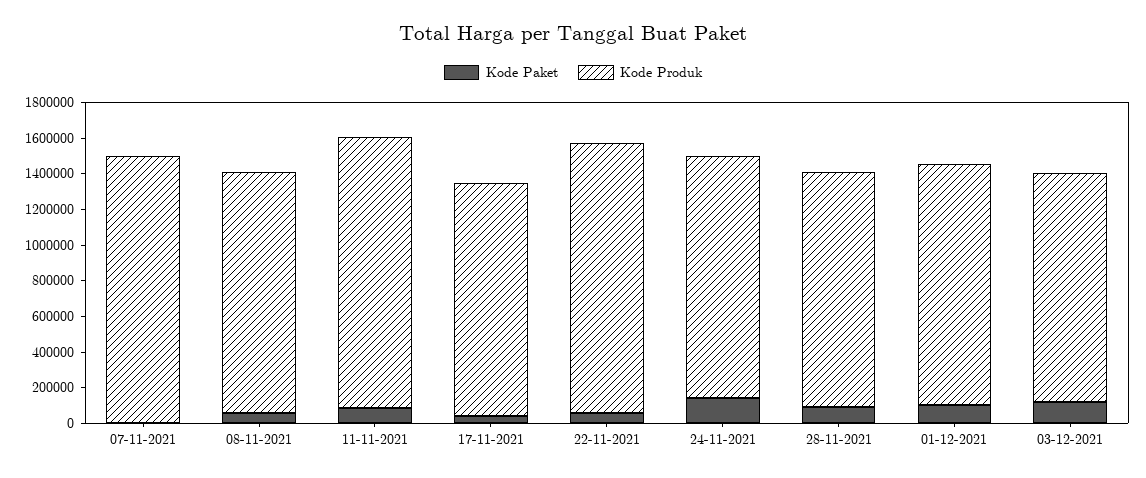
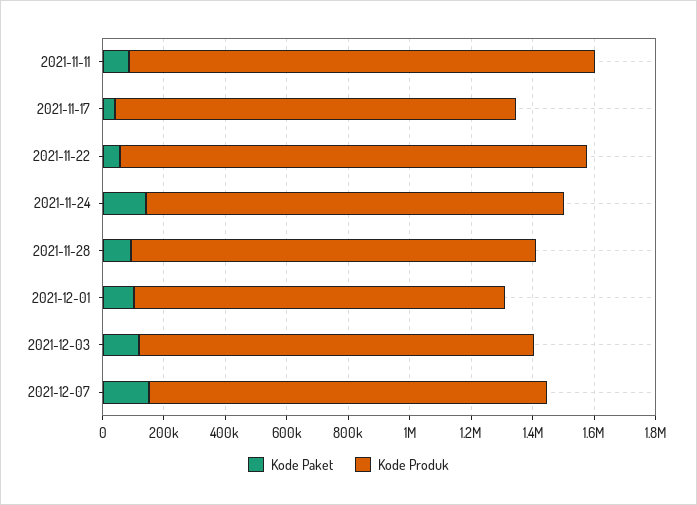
Kode Paket, 07-11-2021: 0 -> none
Kode Produk, 07-11-2021: 1500000 -> none
Kode Paket, 08-11-2021: 50000 -> none
Kode Produk, 08-11-2021: 1350000 -> none
Kode Produk, 01-12-2021: 1350000 -> 1200000
Kode Paket, 2021-12-07: none -> 150000
Kode Produk, 2021-12-07: none -> 1300000

